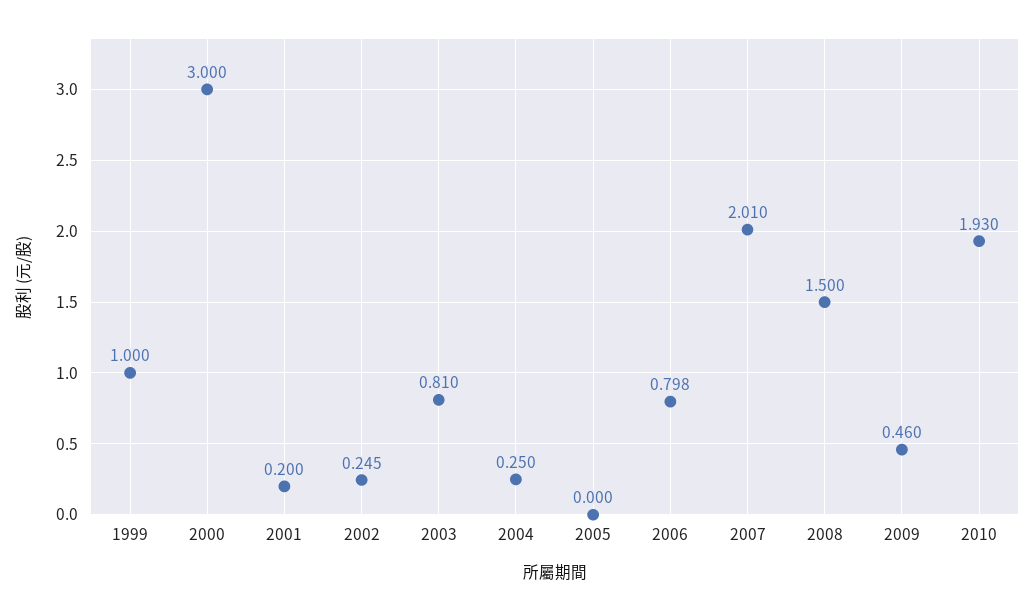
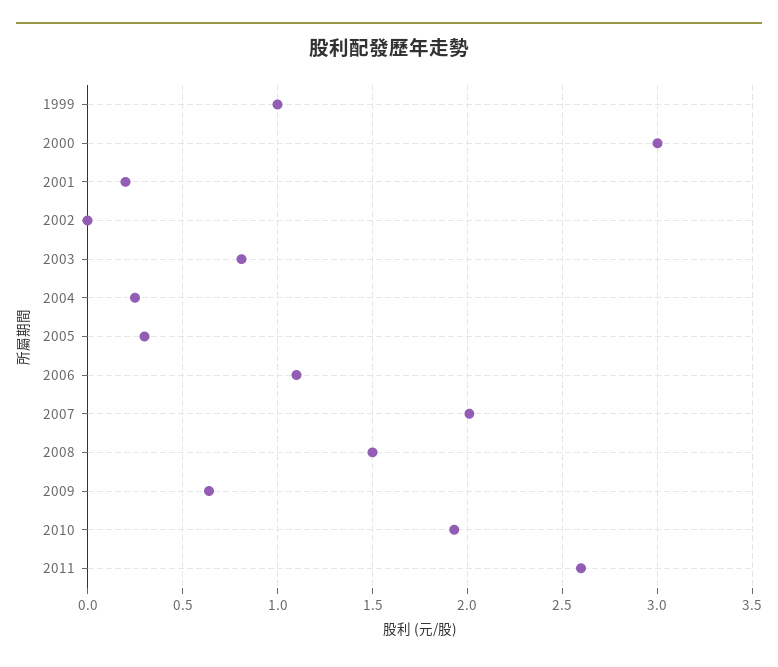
2002: 0.245 -> 0
2005: 0 -> 0.3
2006: 0.798 -> 1.1
2009: 0.46 -> 0.65
2011: none -> 2.6

